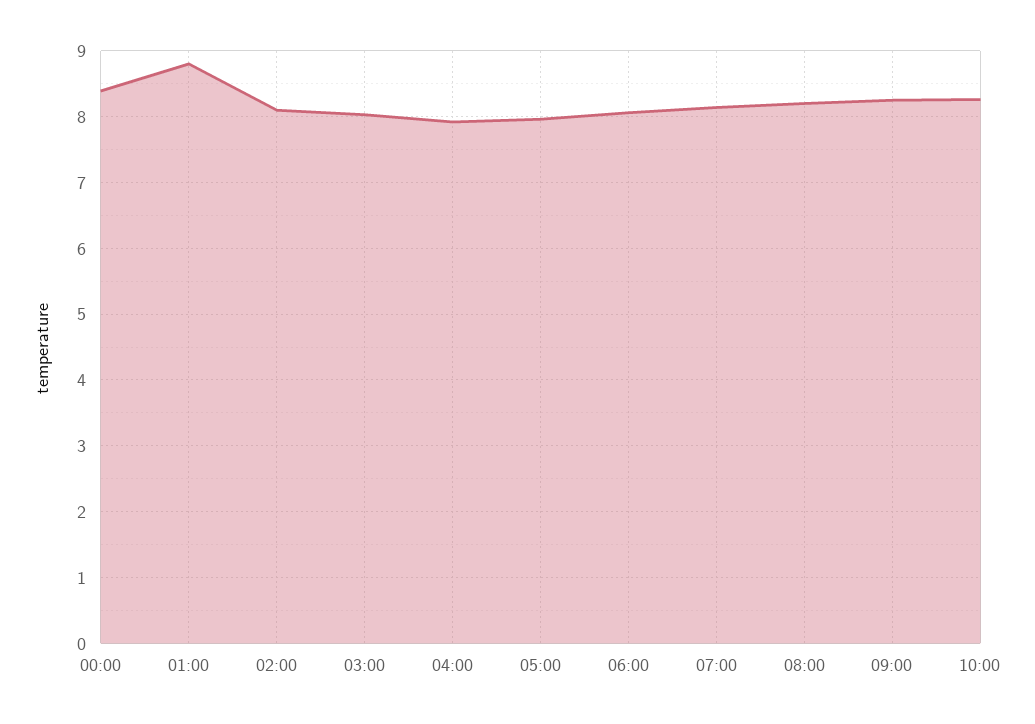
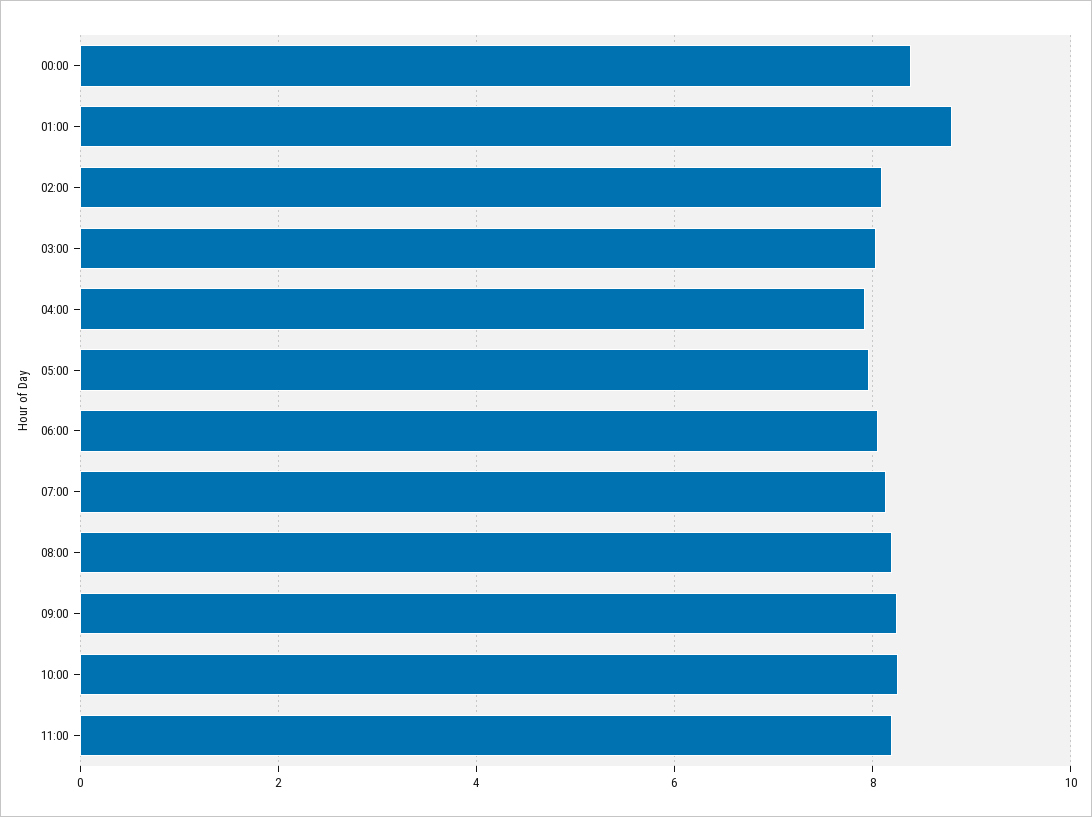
11:00: none -> 8.2

